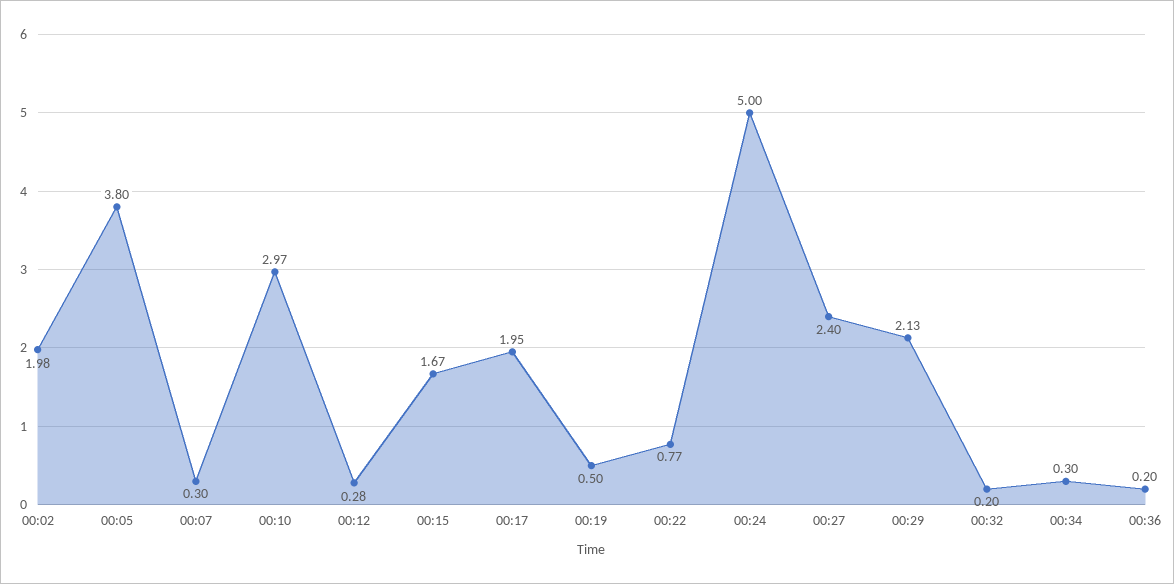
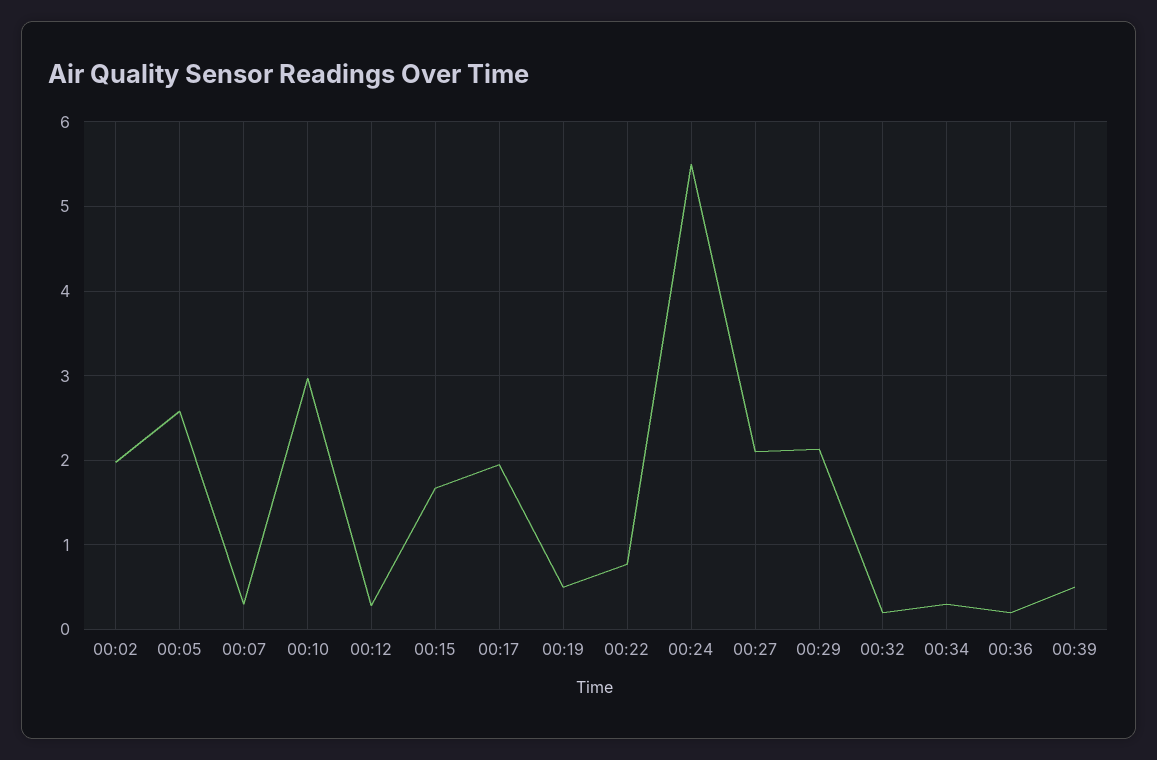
00:05: 3.8 -> 2.6
00:24: 5 -> 5.5
00:27: 2.4 -> 2.1
00:39: none -> 0.5

